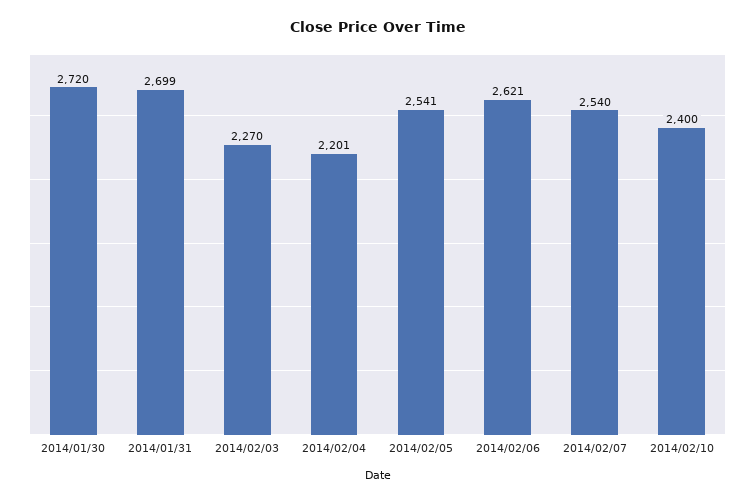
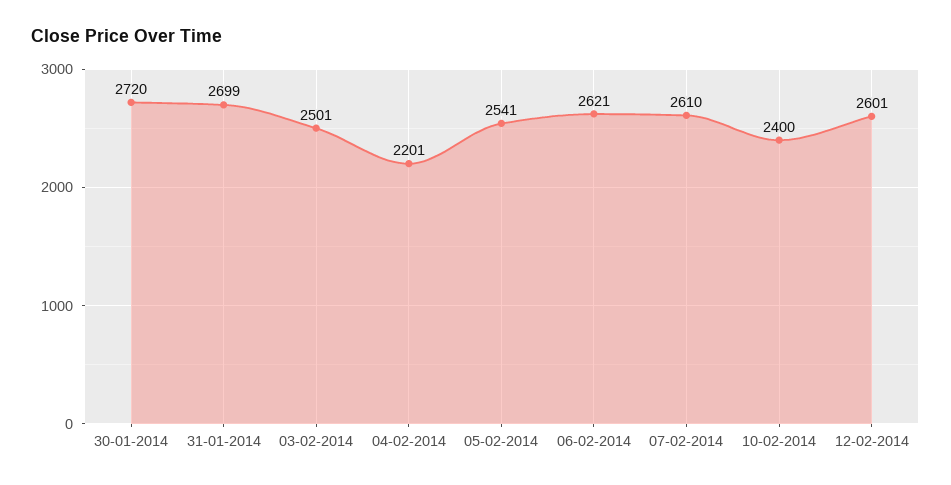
2014/02/03: 2270 -> 2501
2014/02/07: 2540 -> 2610
12-02-2014: none -> 2601

